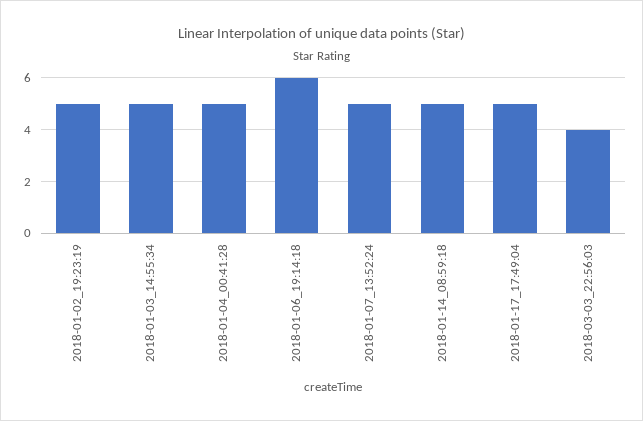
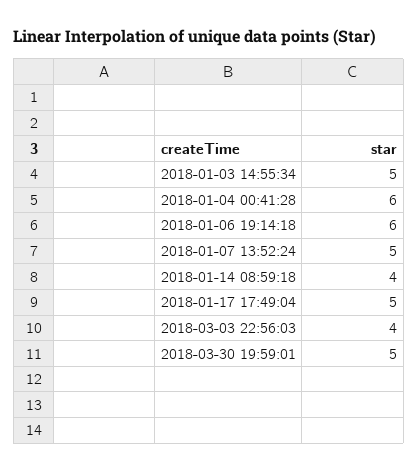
2018-01-02_19:23:19: 5 -> none
2018-01-04_00:41:28: 5 -> 6
2018-01-14_08:59:18: 5 -> 4
2018-03-30 19:59:01: none -> 5

